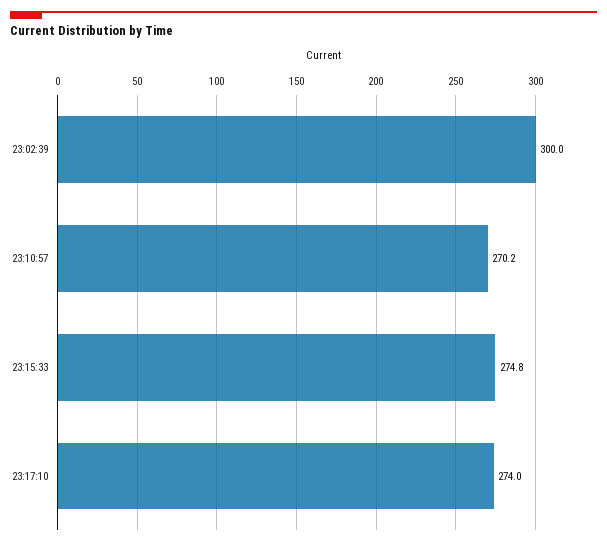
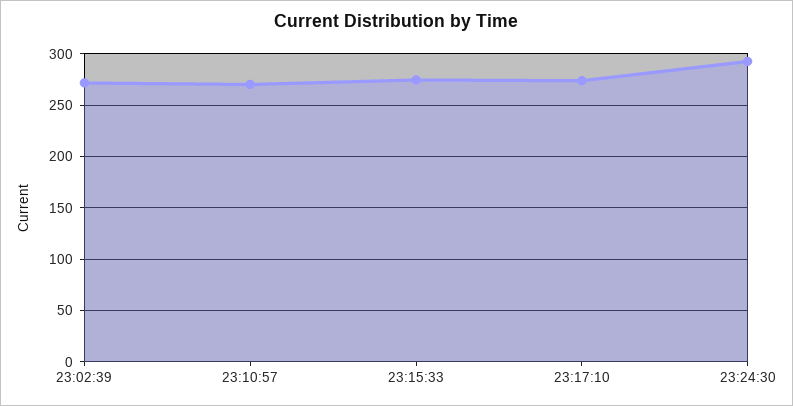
23:02:39: 300 -> 270
23:24:30: none -> 290

